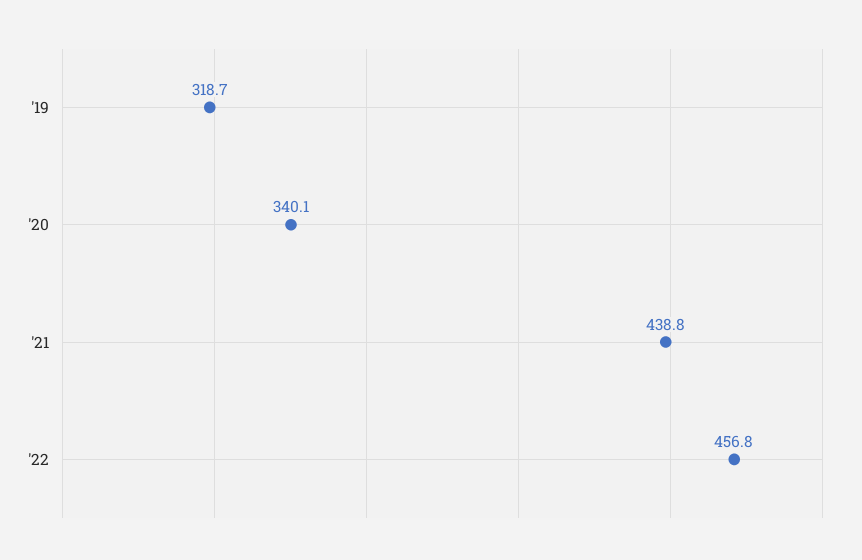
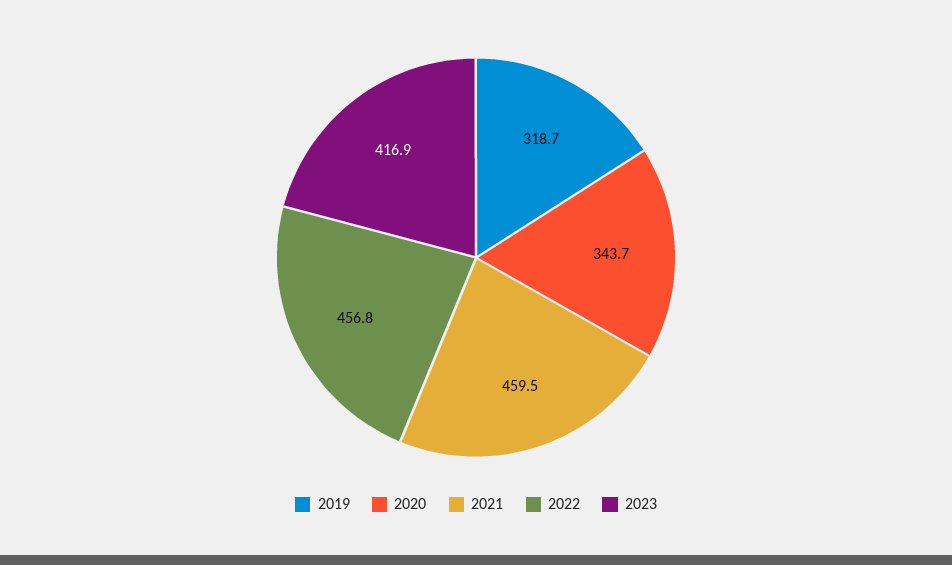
'20: 340.1 -> 343.7
'21: 438.8 -> 459.5
2023: none -> 416.9

